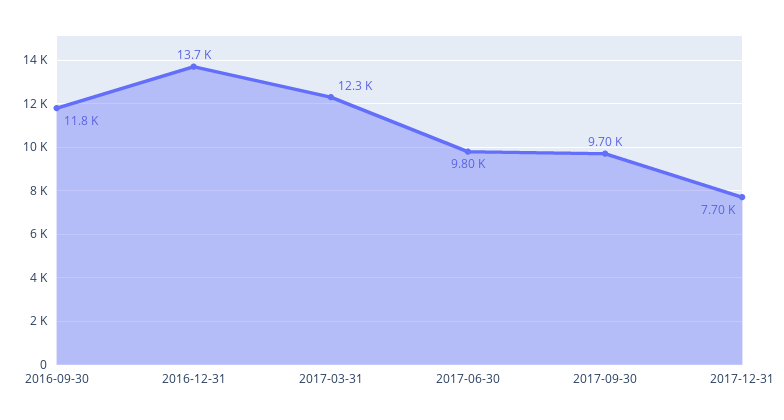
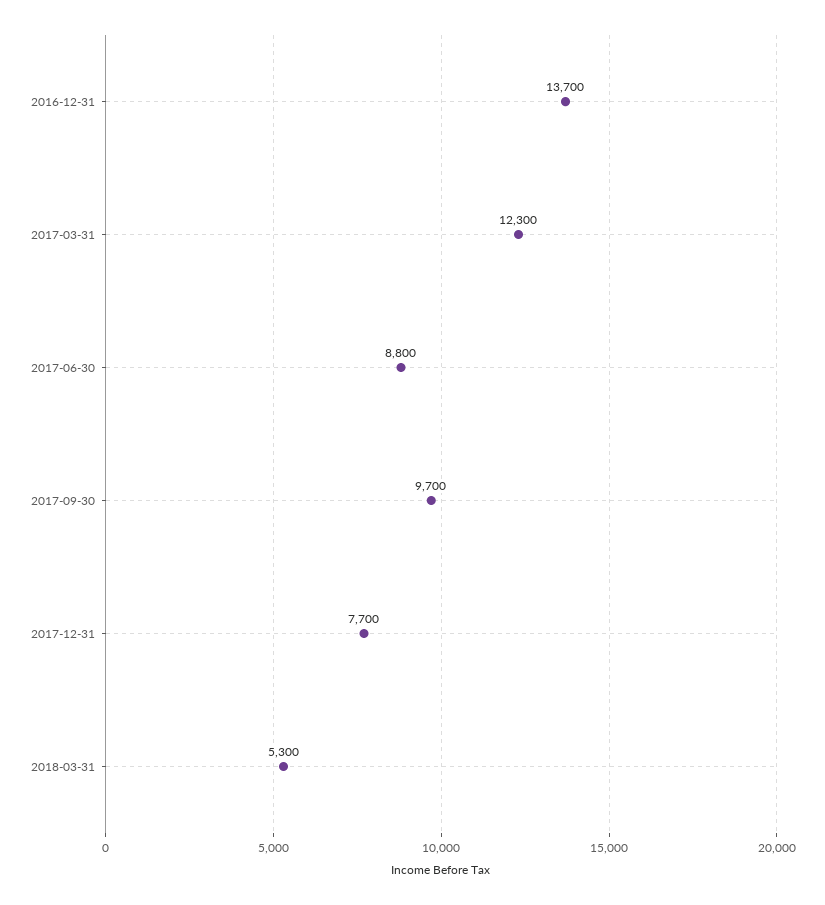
2016-09-30: 11800 -> none
2017-06-30: 9800 -> 8800
2018-03-31: none -> 5300

